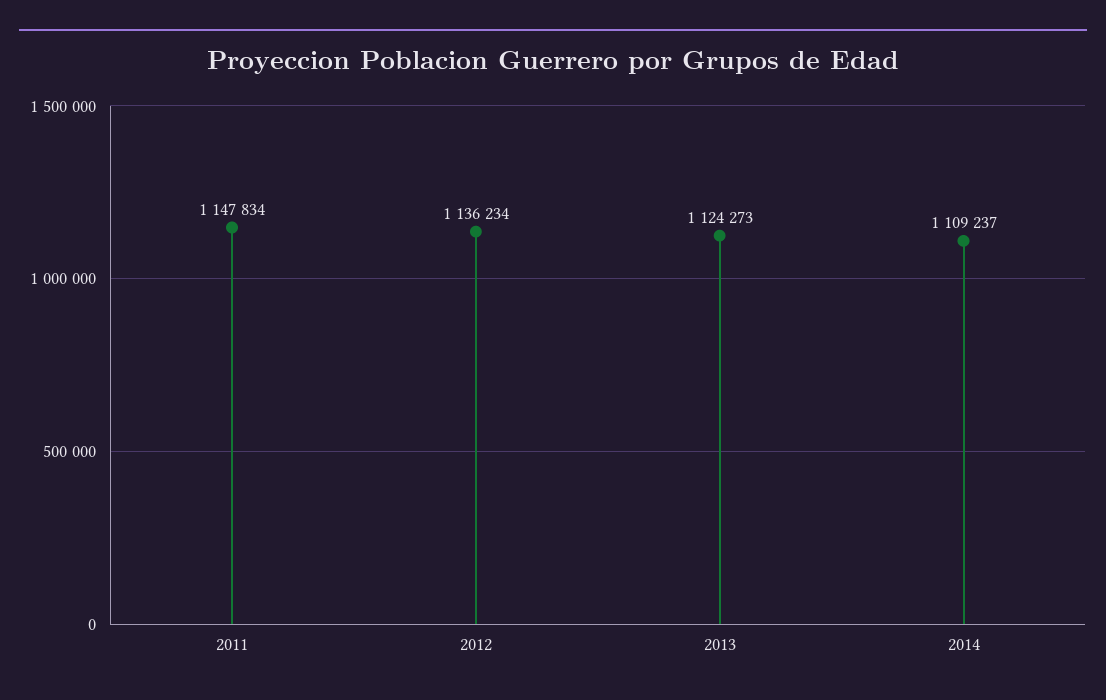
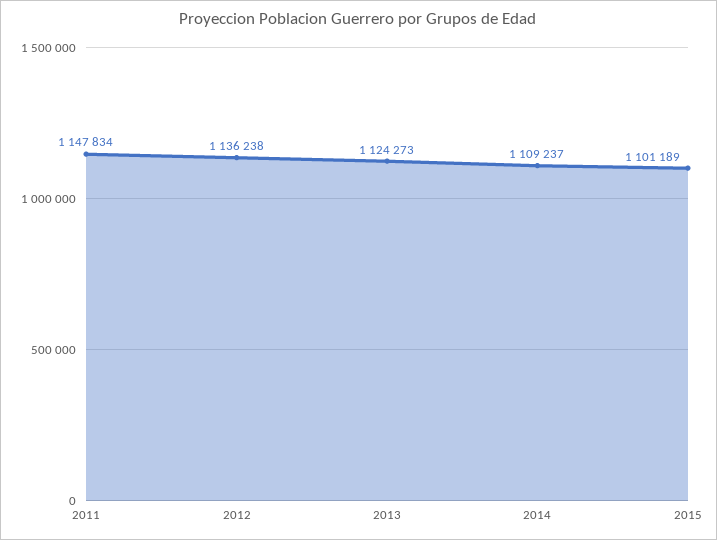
2012: 1136234 -> 1136238
2015: none -> 1101189

